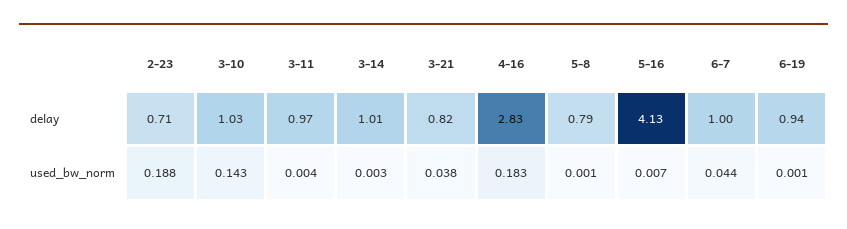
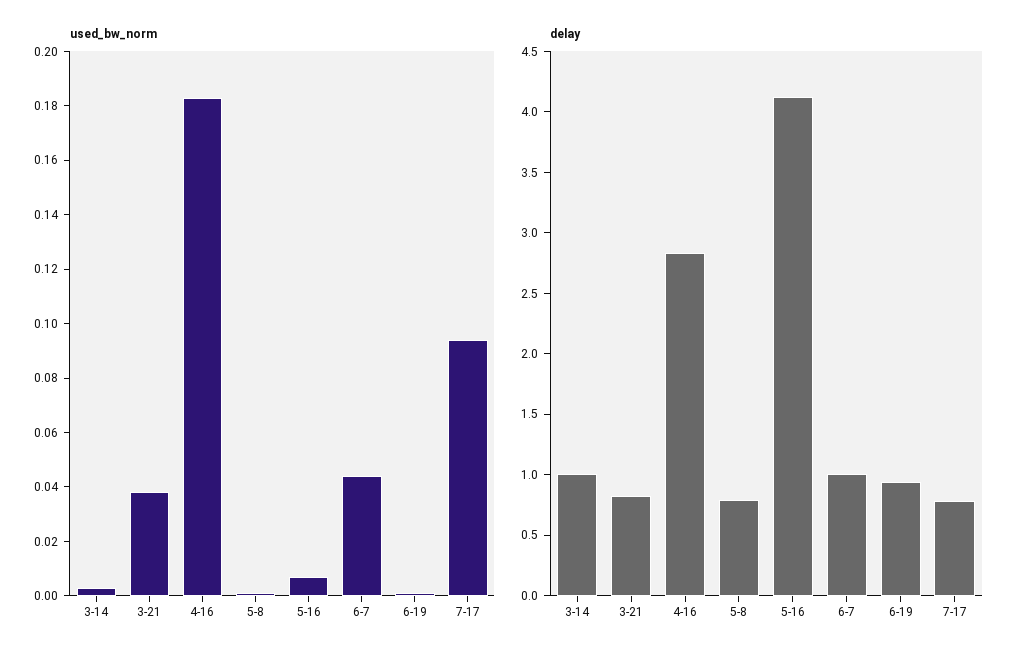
delay, 2-23: 0.71 -> none
delay, 3-10: 1.03 -> none
delay, 3-11: 0.97 -> none
used_bw_norm, 2-23: 0.188 -> none
used_bw_norm, 3-10: 0.143 -> none
used_bw_norm, 3-11: 0.004 -> none
used_bw_norm, 7-17: none -> 0.095
delay, 7-17: none -> 0.8

